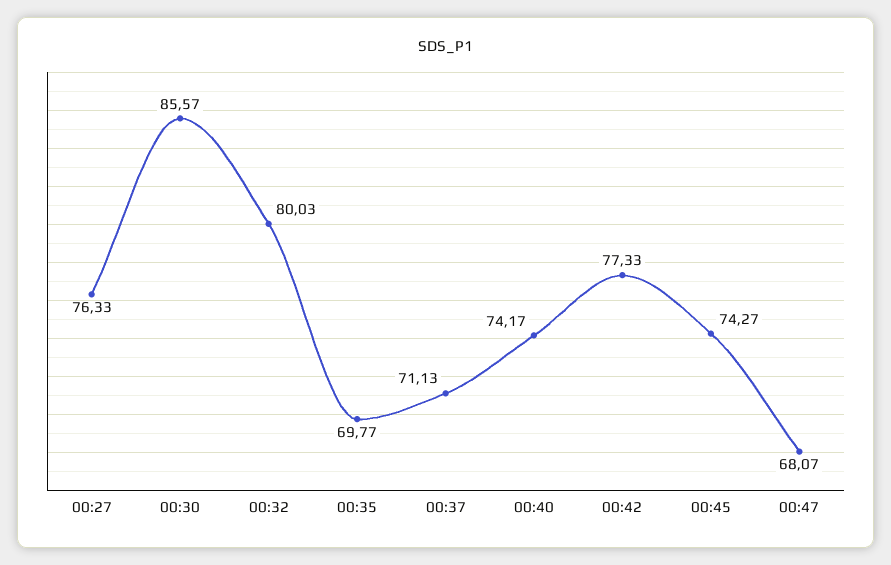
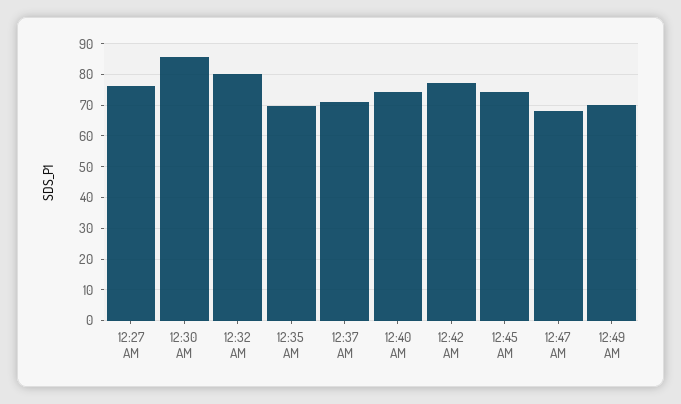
12:49 AM: none -> 70

